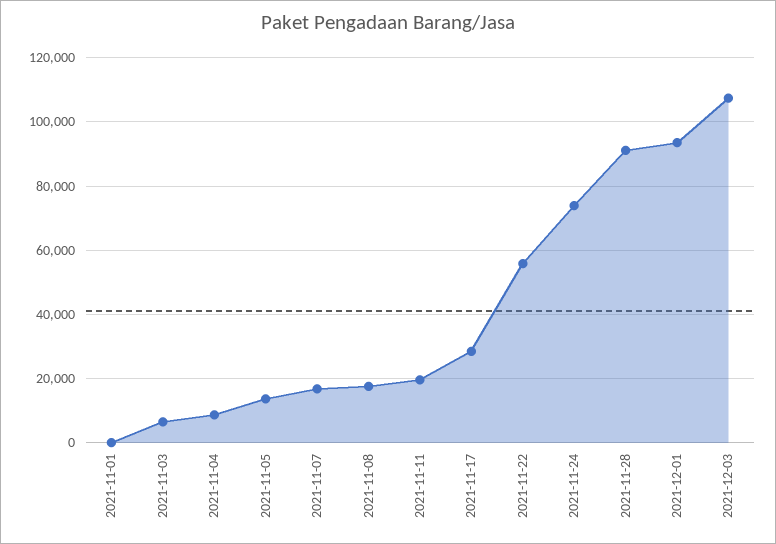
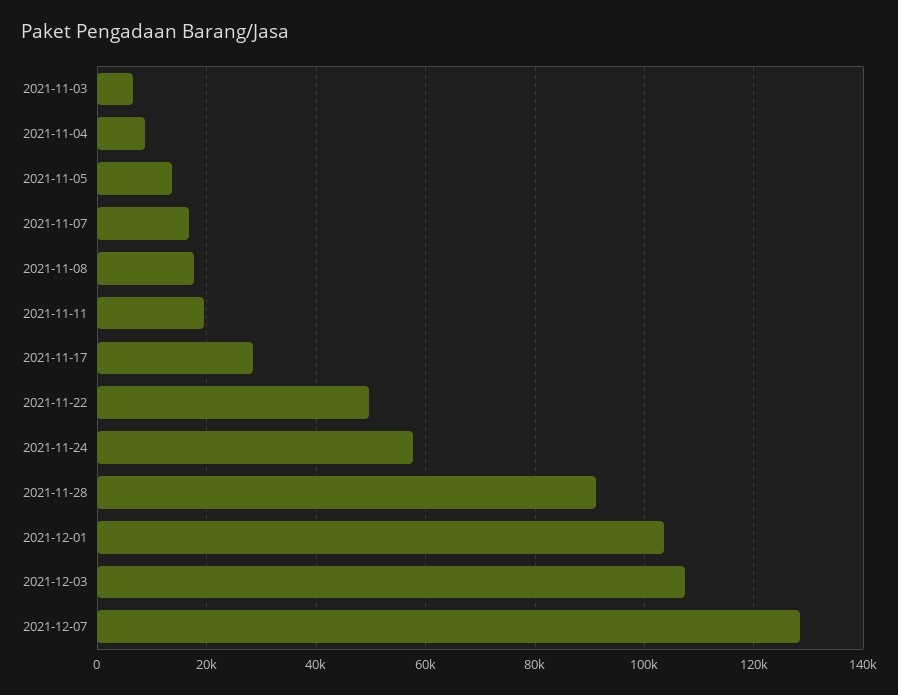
2021-11-01: 0 -> none
2021-11-22: 56000 -> 50000
2021-11-24: 74000 -> 58000
2021-12-01: 94000 -> 104000
2021-12-07: none -> 128000

